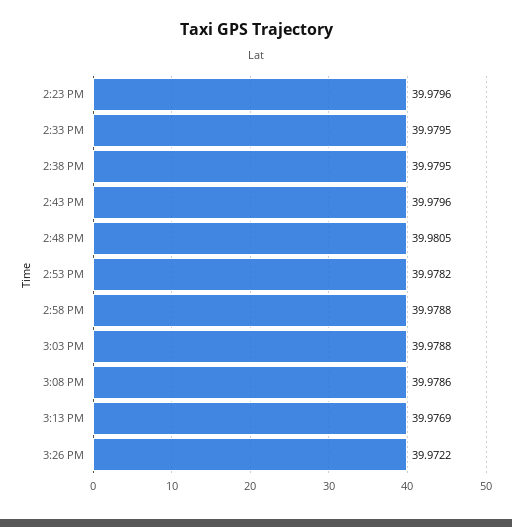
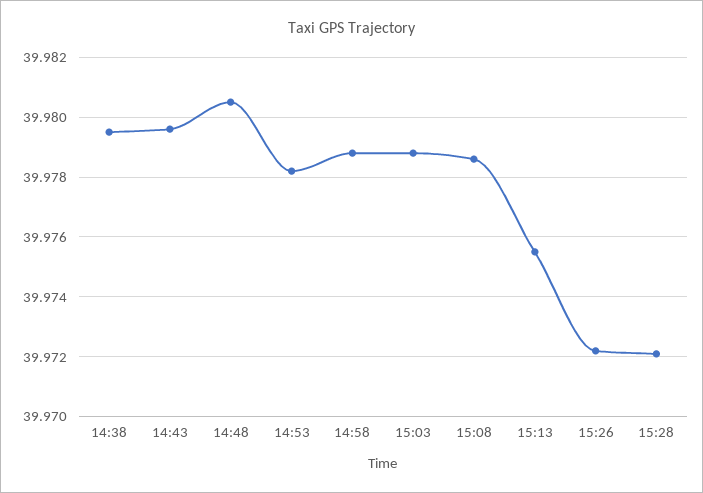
2:23 PM: 39.9796 -> none
2:33 PM: 39.9795 -> none
3:13 PM: 39.9769 -> 39.9755
15:28: none -> 39.972

